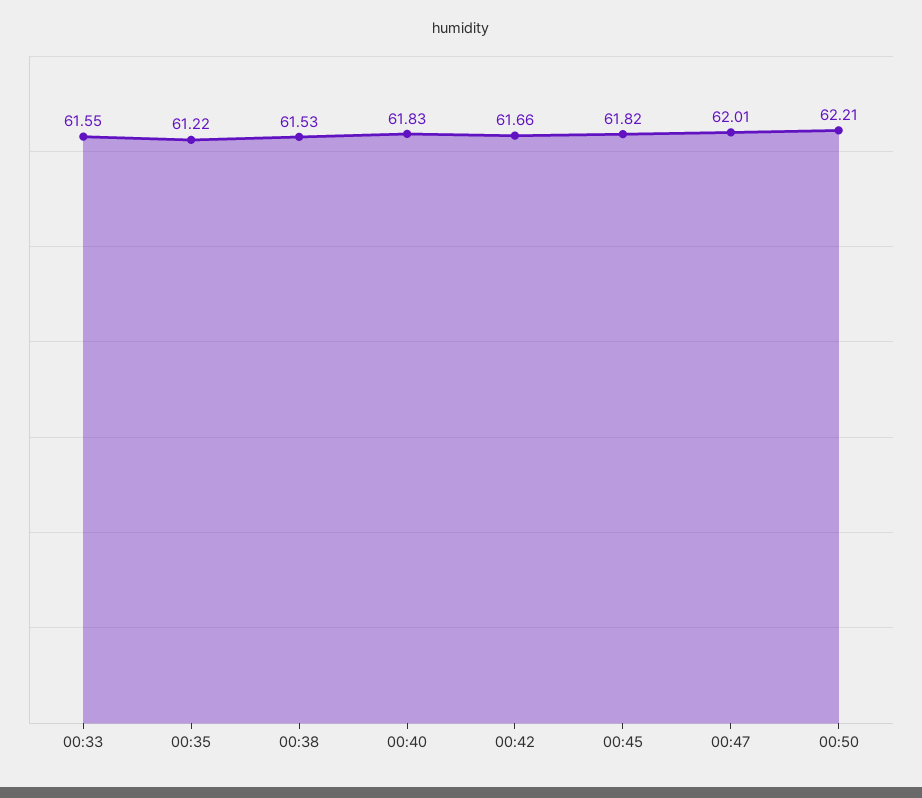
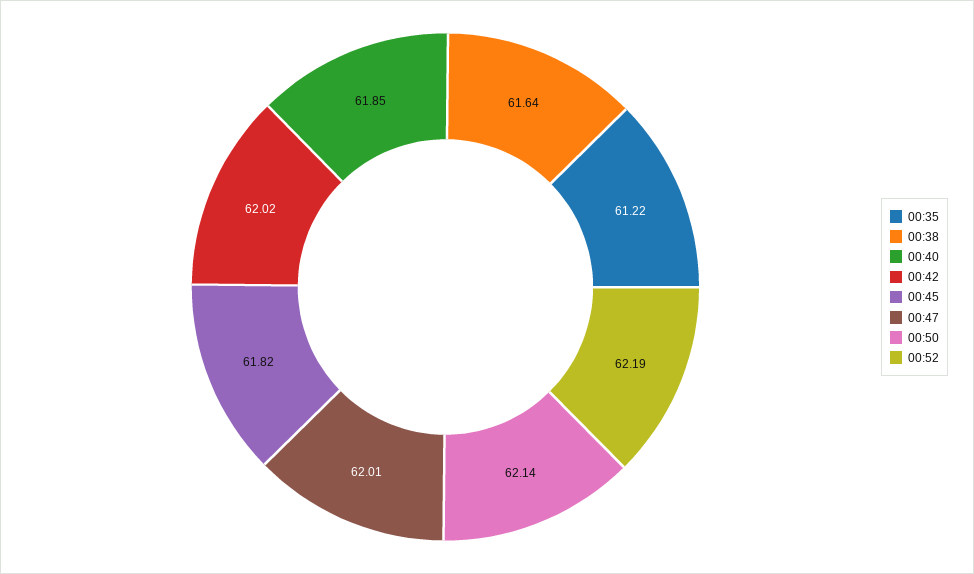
00:33: 61.55 -> none
00:38: 61.53 -> 61.64
00:40: 61.83 -> 61.85
00:42: 61.66 -> 62.02
00:50: 62.21 -> 62.14
00:52: none -> 62.19

